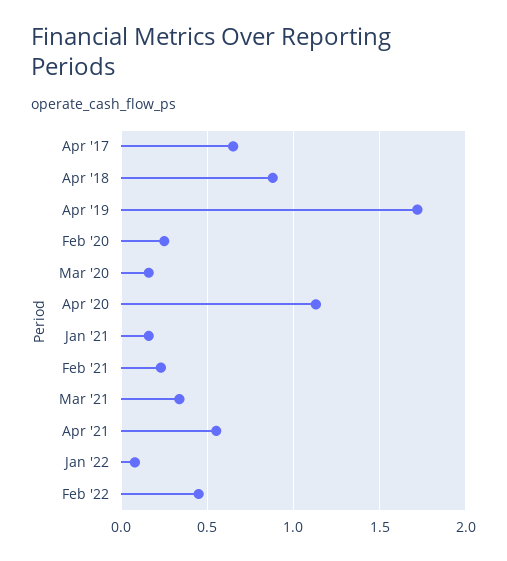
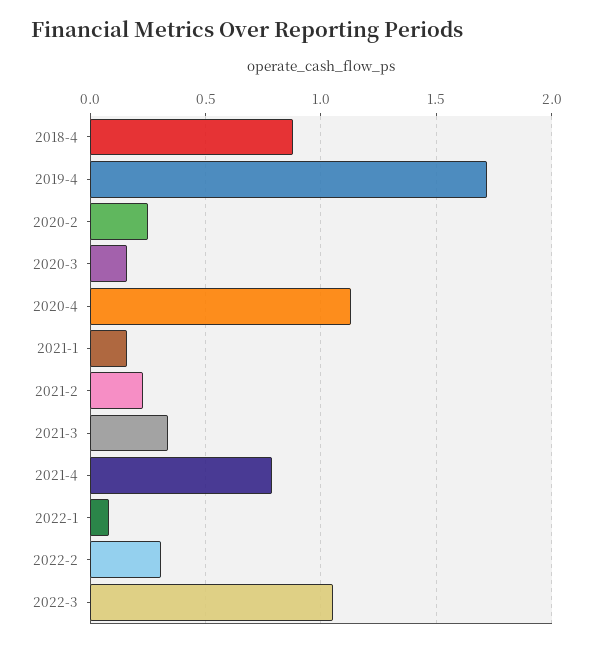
Apr '17: 0.65 -> none
Apr '21: 0.55 -> 0.8
Feb '22: 0.45 -> 0.3
2022-3: none -> 1.05

